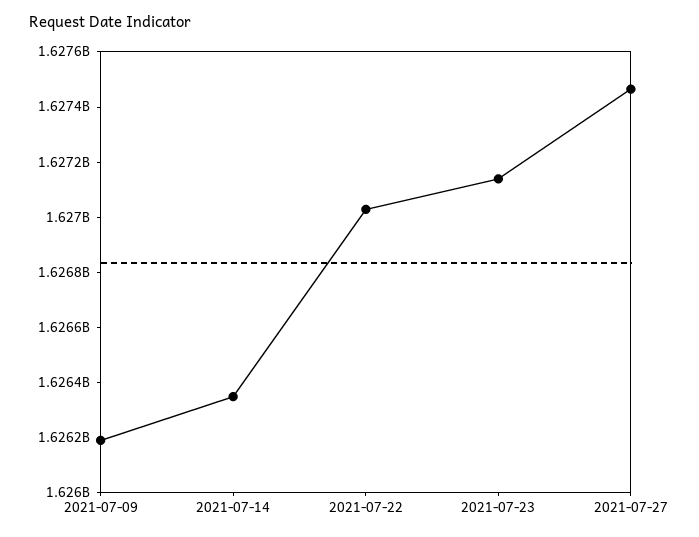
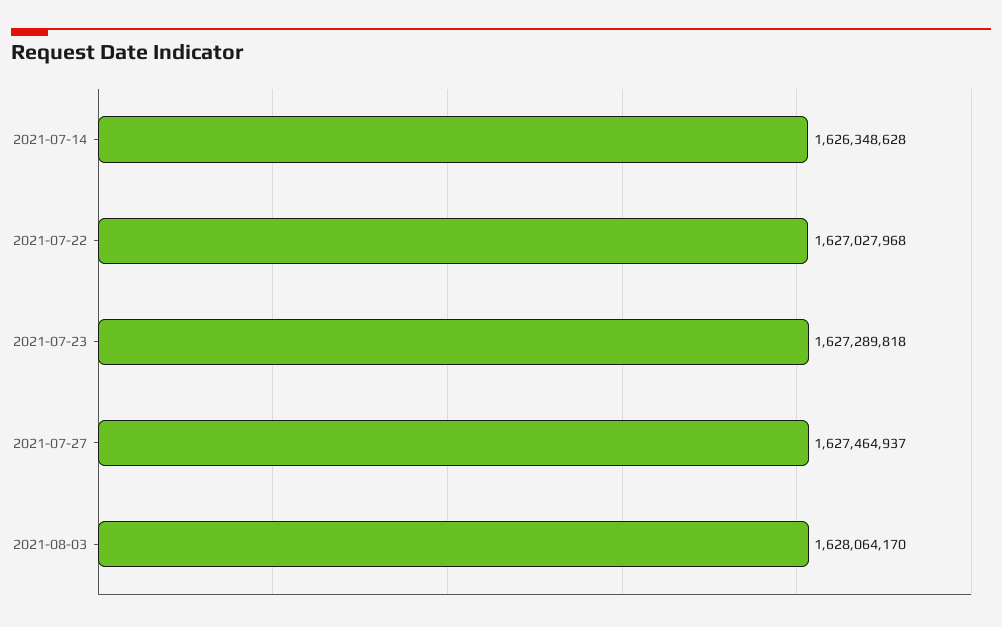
2021-07-09: 1626200000 -> none
2021-07-23: 1627150000 -> 1627289818
2021-08-03: none -> 1628064170

